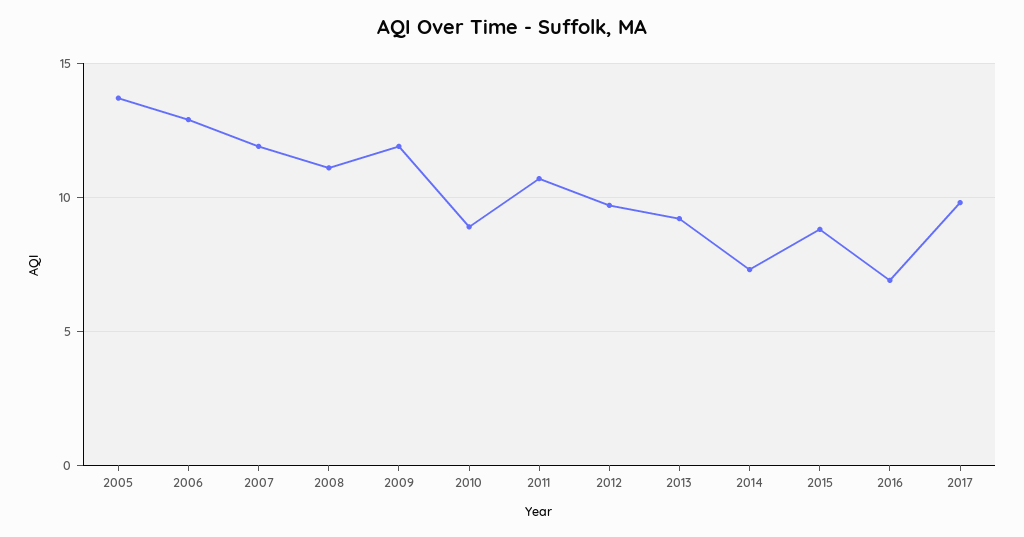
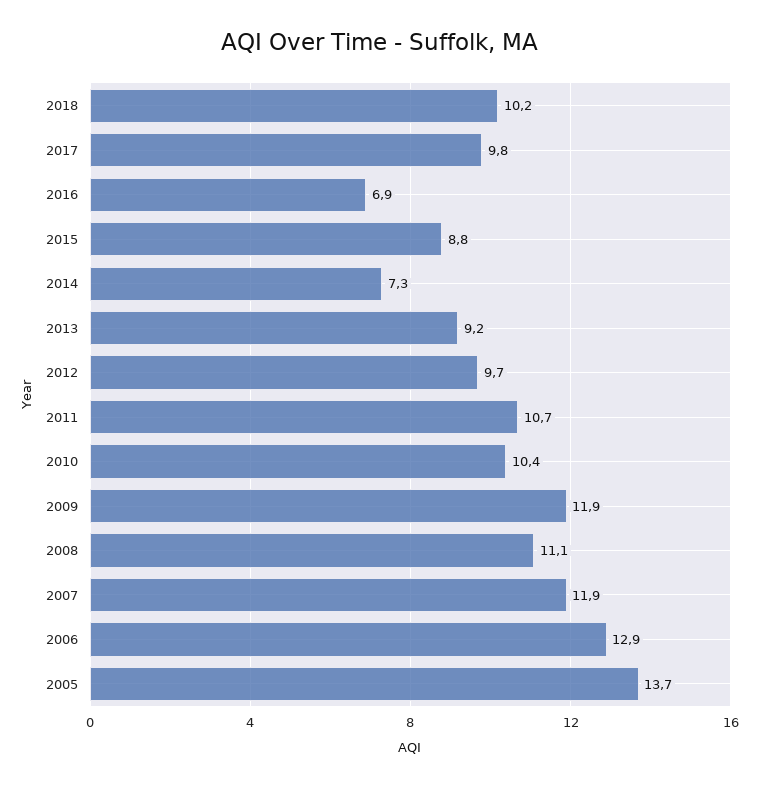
2010: 9 -> 10.4
2018: none -> 10.2

